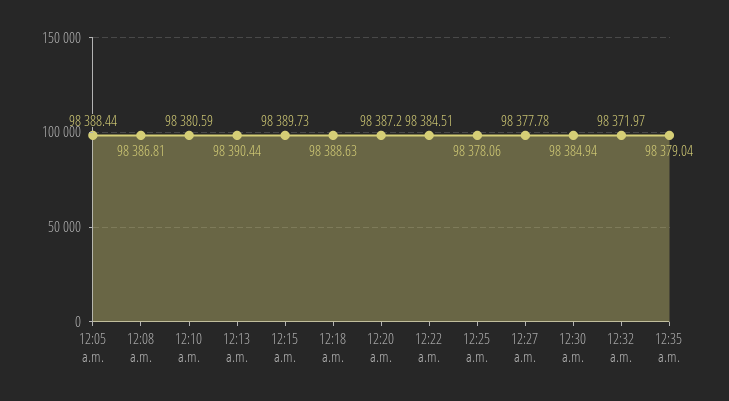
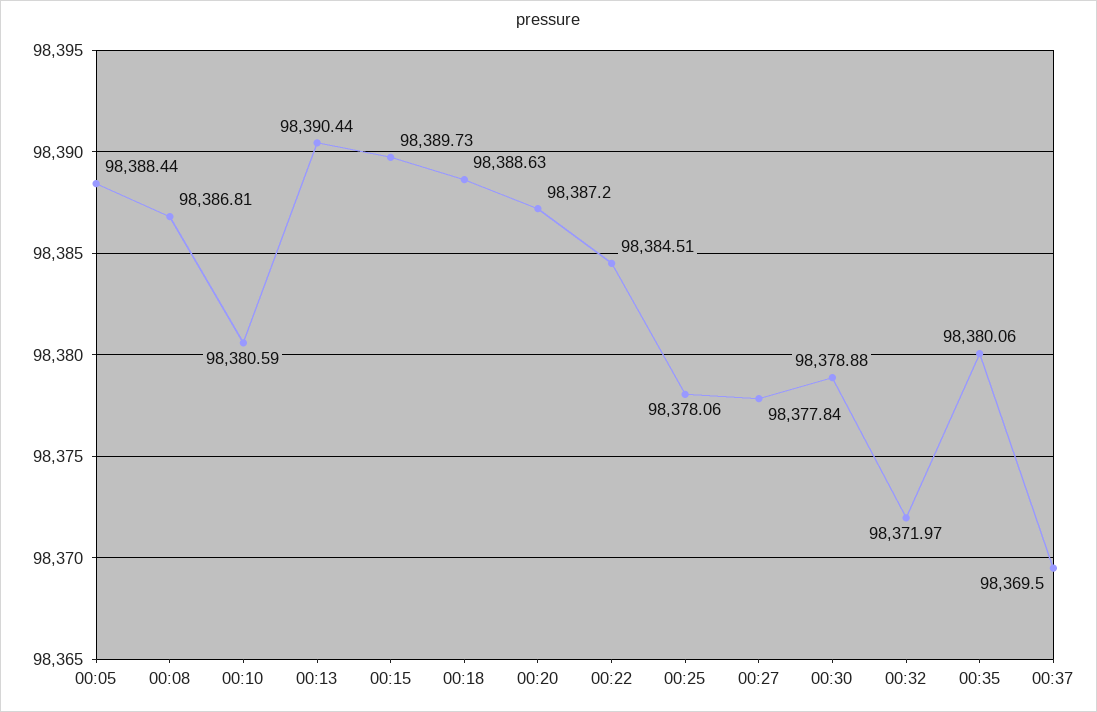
12:27 a.m.: 98377.78 -> 98377.84
12:30 a.m.: 98384.94 -> 98378.88
12:35 a.m.: 98379.04 -> 98380.06
00:37: none -> 98369.5

